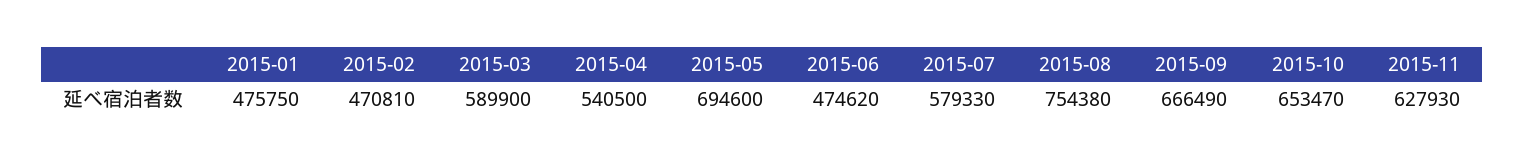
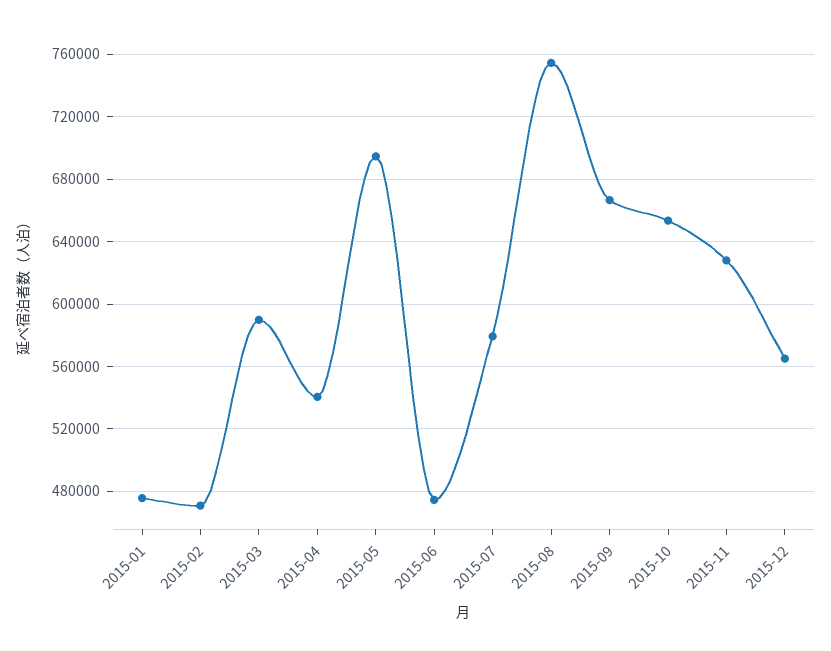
2015-12: none -> 565000

